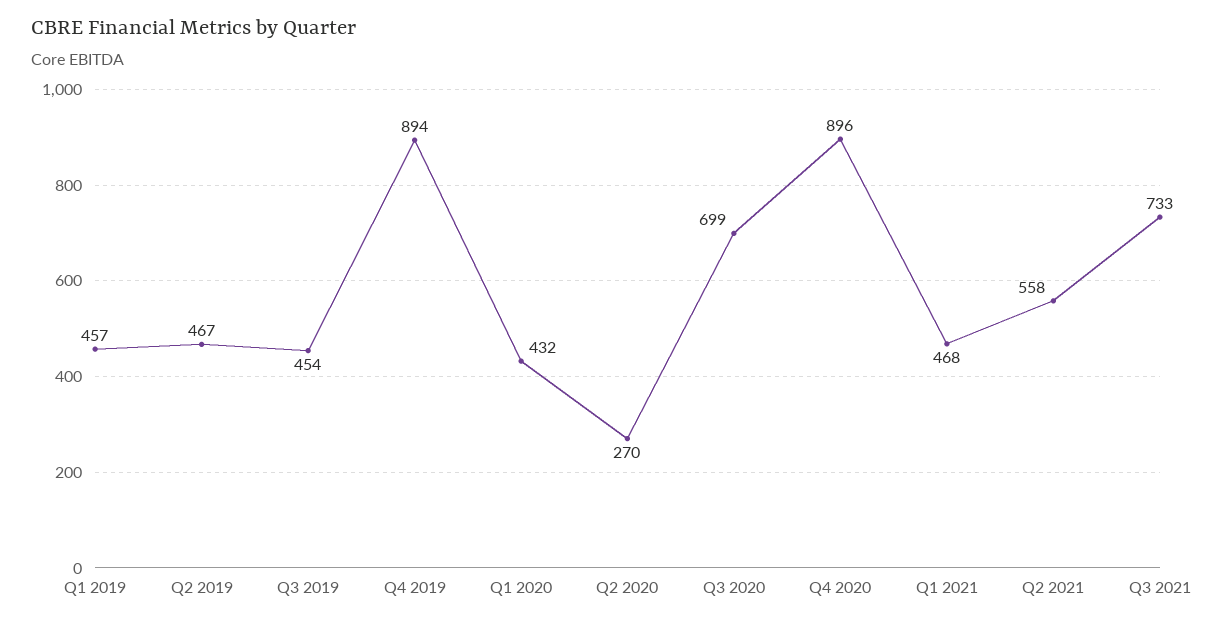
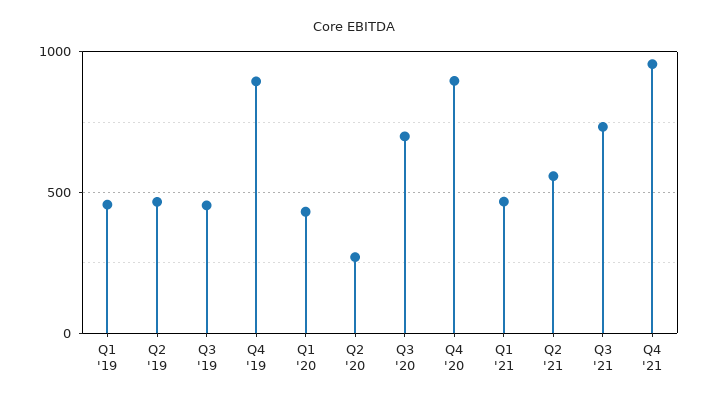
Q4 '21: none -> 950

